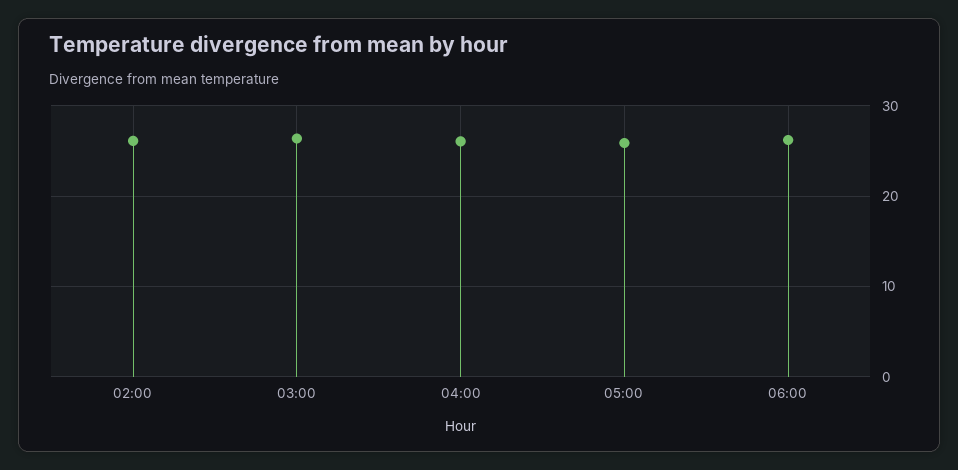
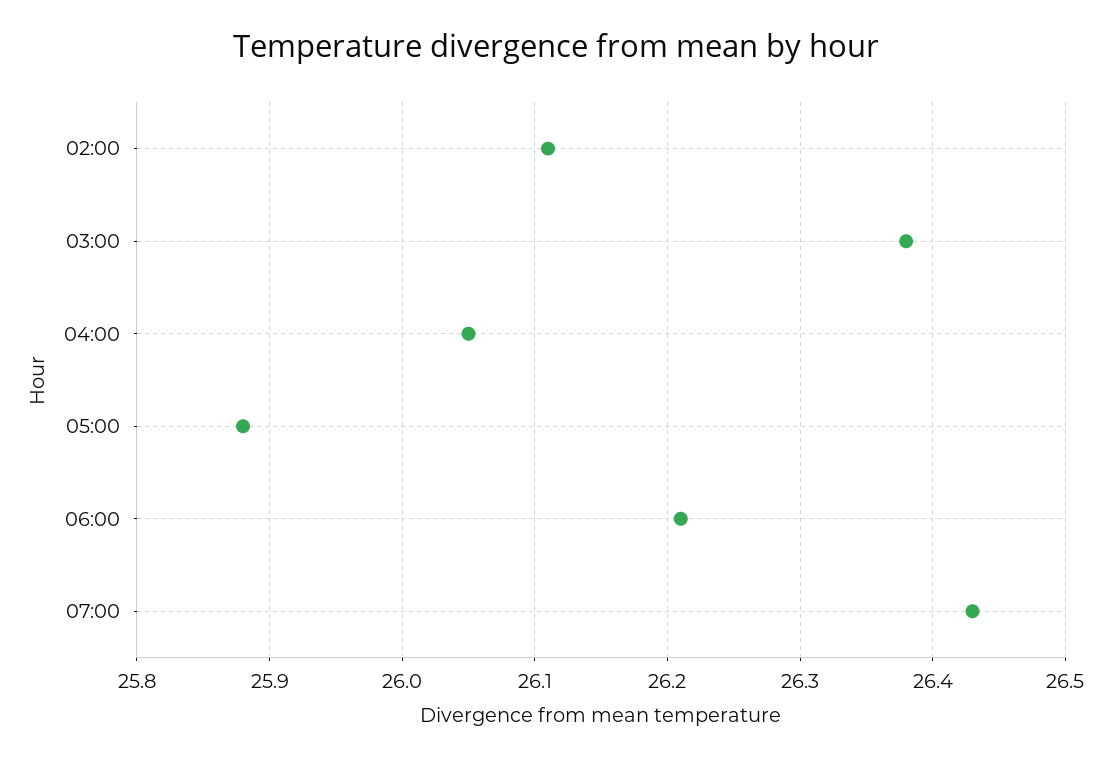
07:00: none -> 26.43

